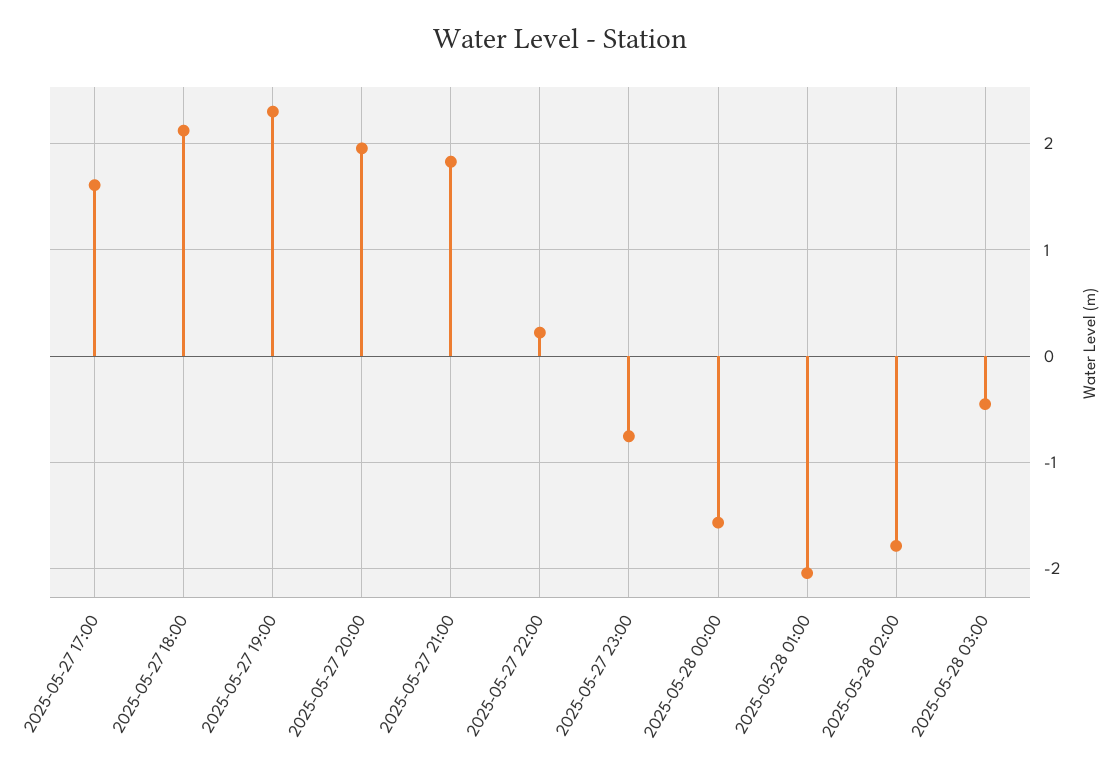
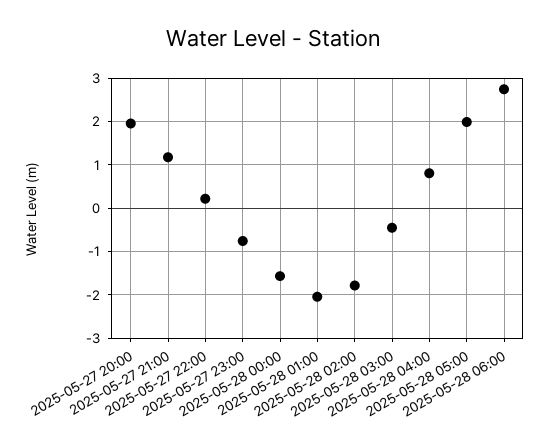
2025-05-27 17:00: 1.6 -> none
2025-05-27 18:00: 2.1 -> none
2025-05-27 19:00: 2.3 -> none
2025-05-27 21:00: 1.8 -> 1.2
2025-05-28 04:00: none -> 0.8
2025-05-28 05:00: none -> 2
2025-05-28 06:00: none -> 2.8

